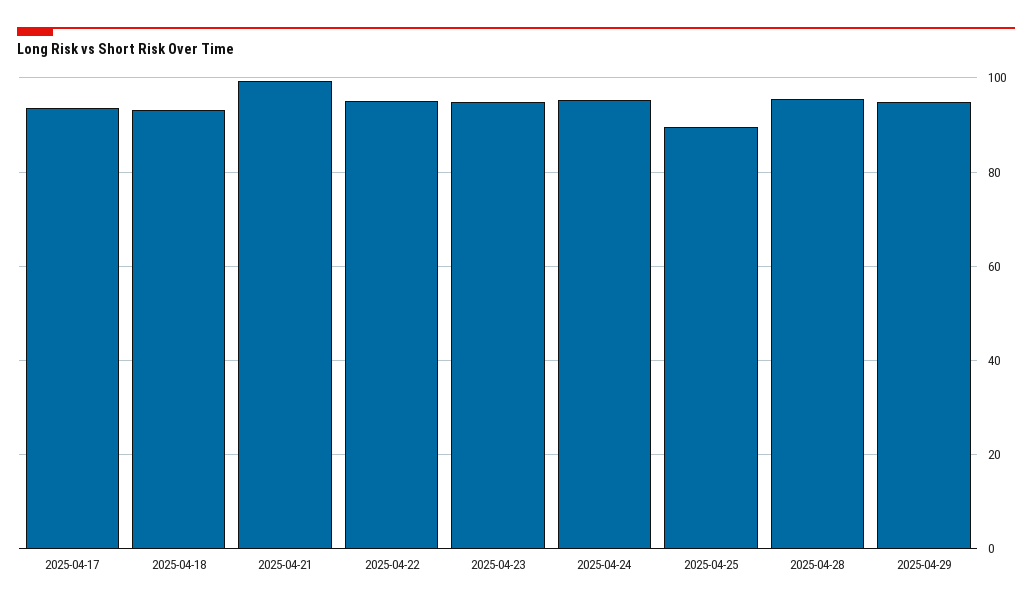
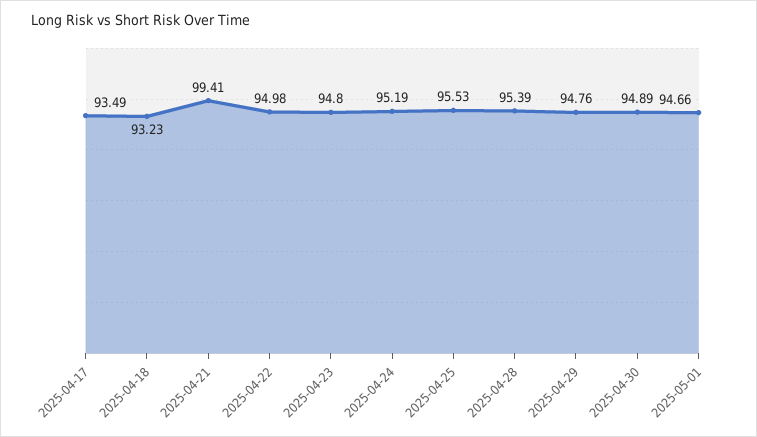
2025-04-25: 90 -> 95.53
2025-04-30: none -> 94.89
2025-05-01: none -> 94.66

